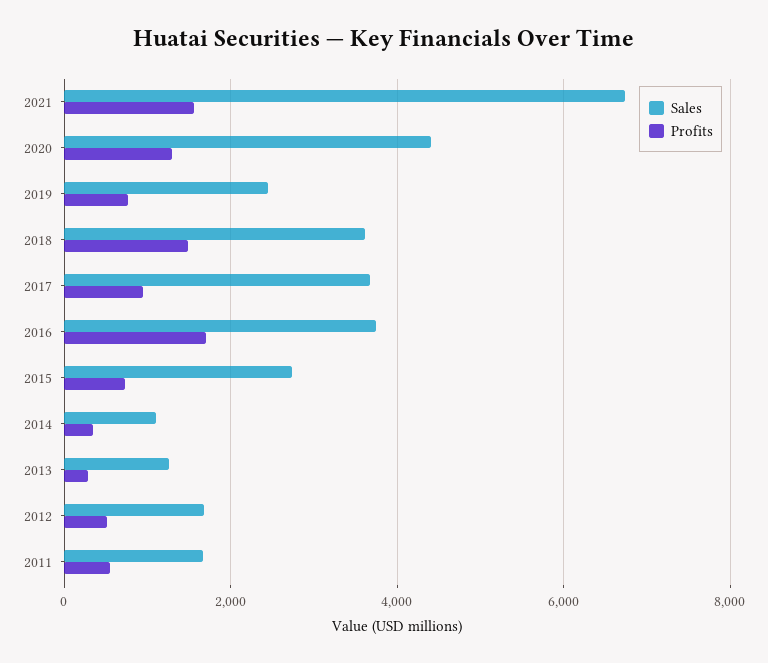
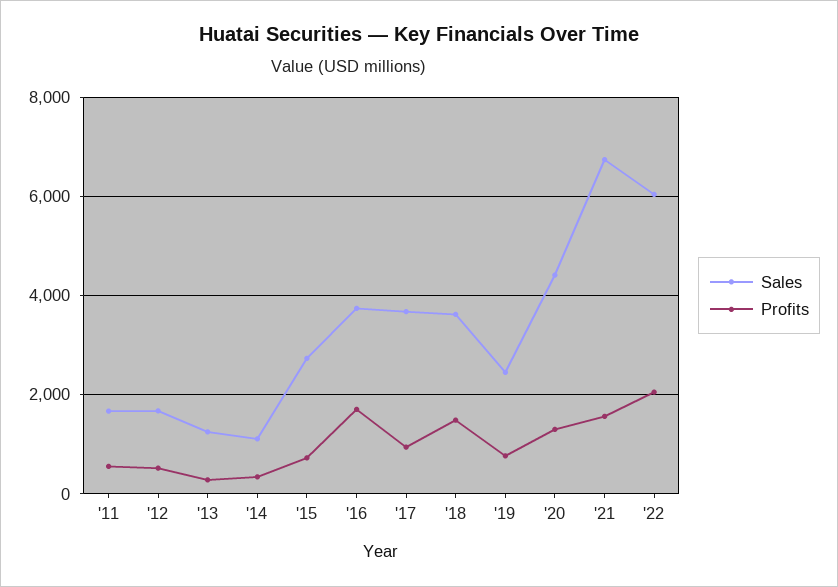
Sales, '22: none -> 6000
Profits, '22: none -> 2000

